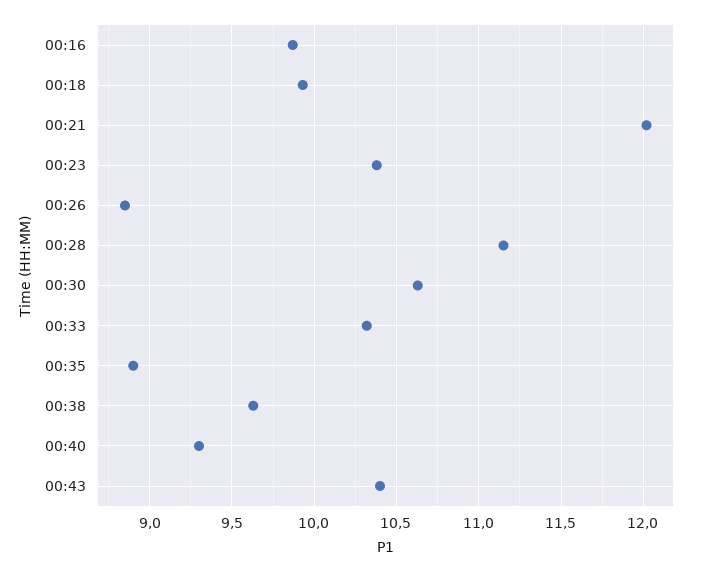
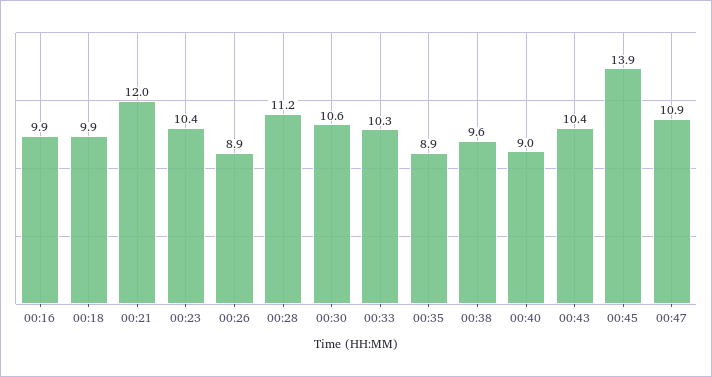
00:40: 9.3 -> 9
00:45: none -> 13.9
00:47: none -> 10.9

